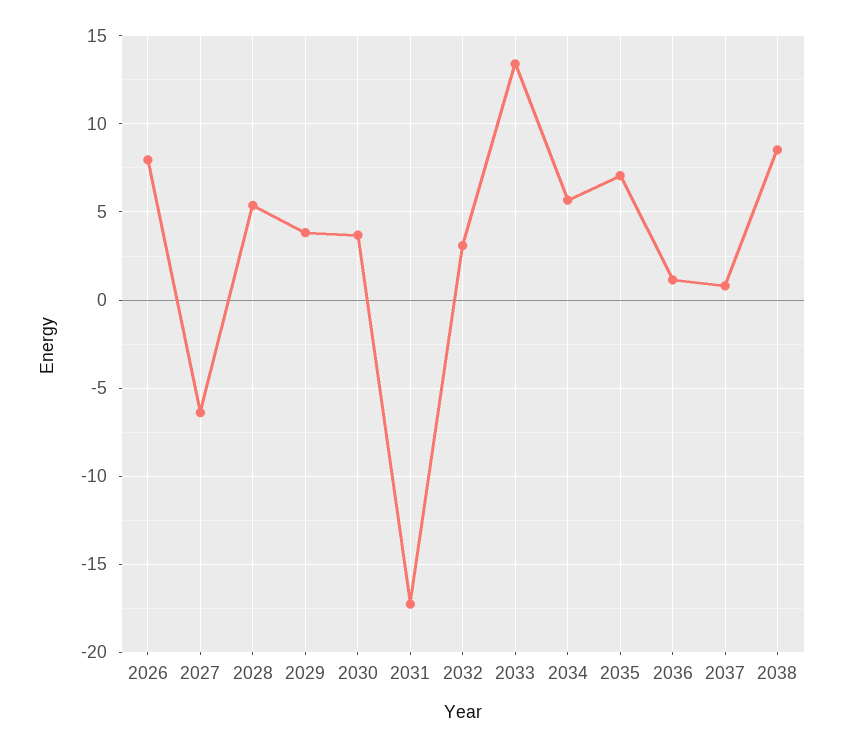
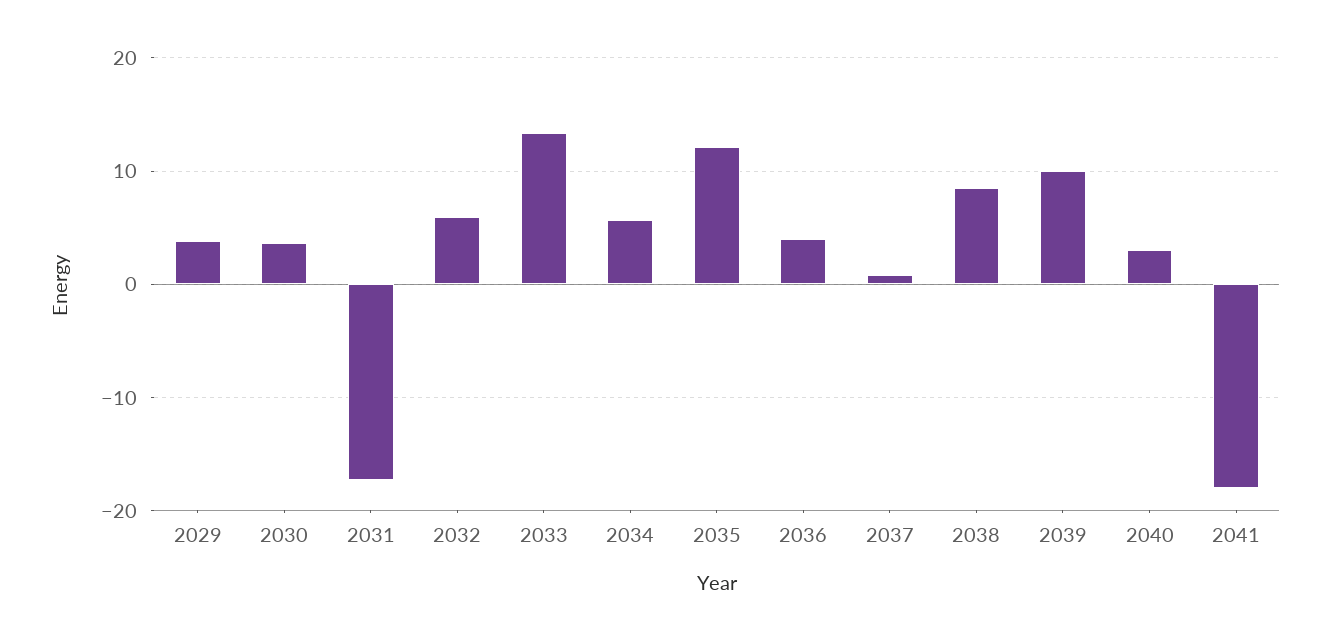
2026: 8 -> none
2027: -6.5 -> none
2028: 5.5 -> none
2032: 3 -> 6
2035: 7 -> 12
2036: 1 -> 4
2039: none -> 10
2040: none -> 3
2041: none -> -18

